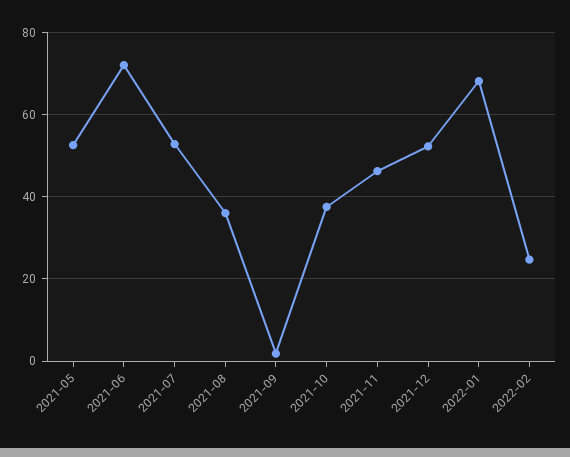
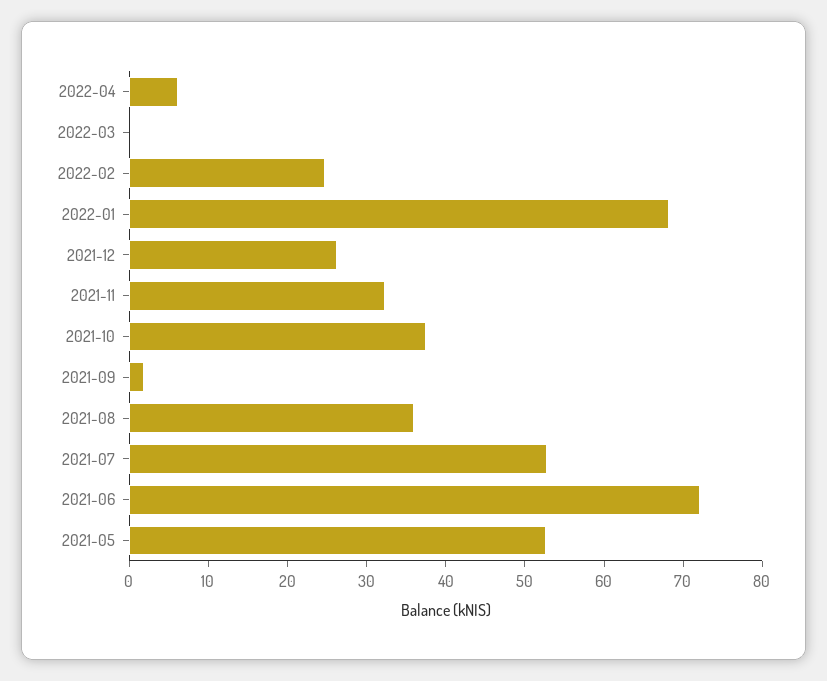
2021-11: 46 -> 32
2021-12: 52 -> 26
2022-04: none -> 6
2022-03: none -> 0

